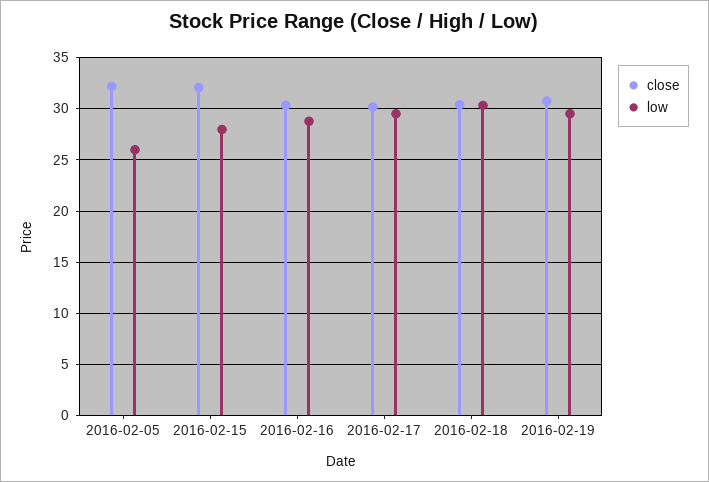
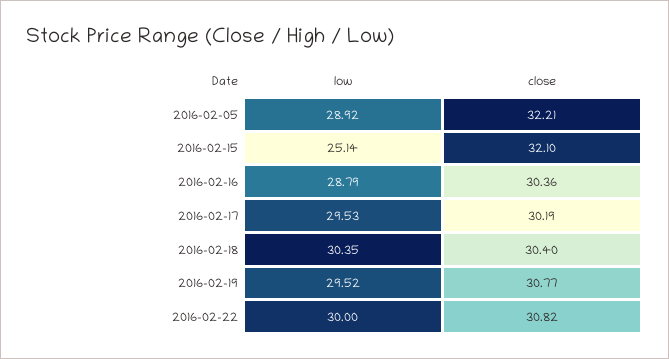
low, 2016-02-05: 26 -> 28.92
low, 2016-02-15: 28 -> 25.14
low, 2016-02-22: none -> 30
close, 2016-02-22: none -> 30.82

